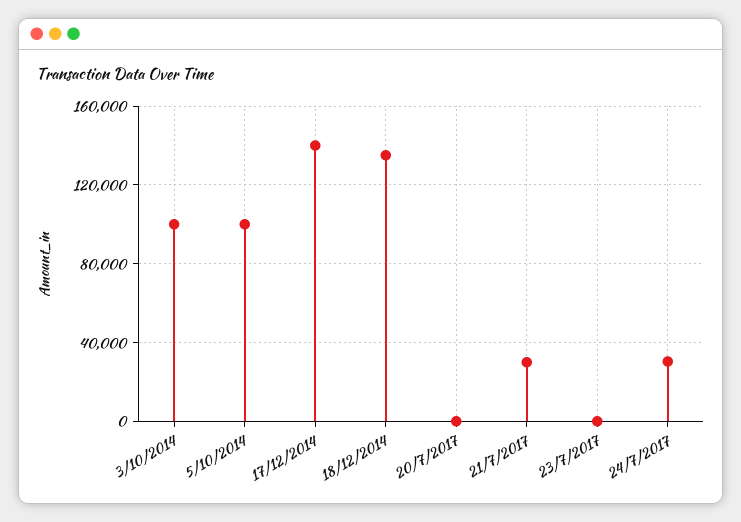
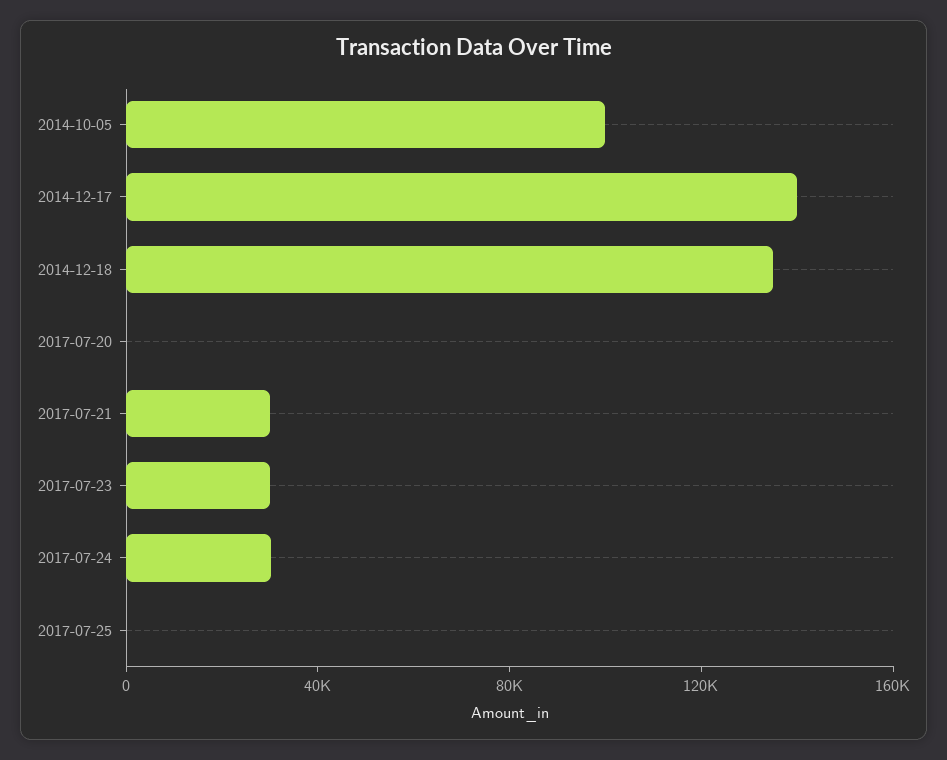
3/10/2014: 100000 -> none
23/7/2017: 0 -> 30000
2017-07-25: none -> 0

